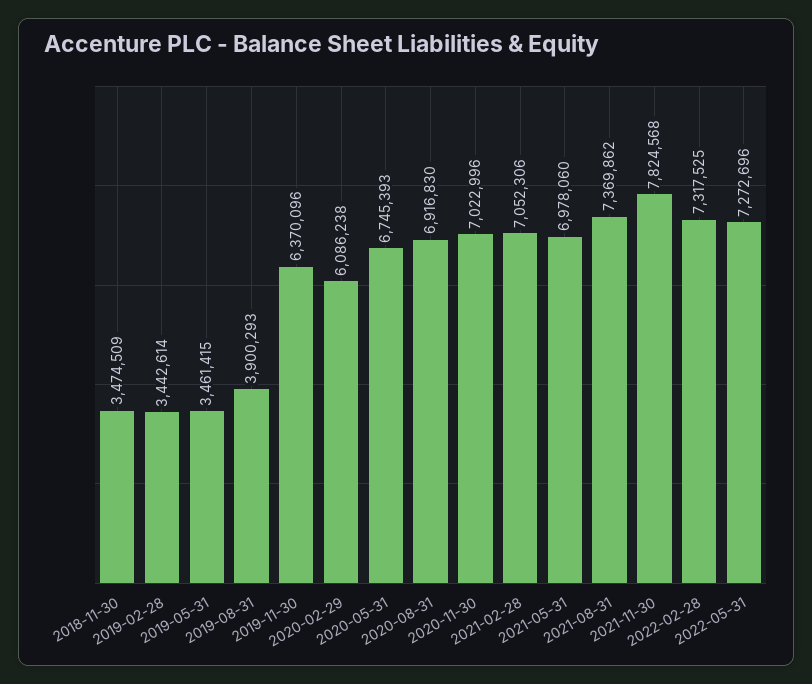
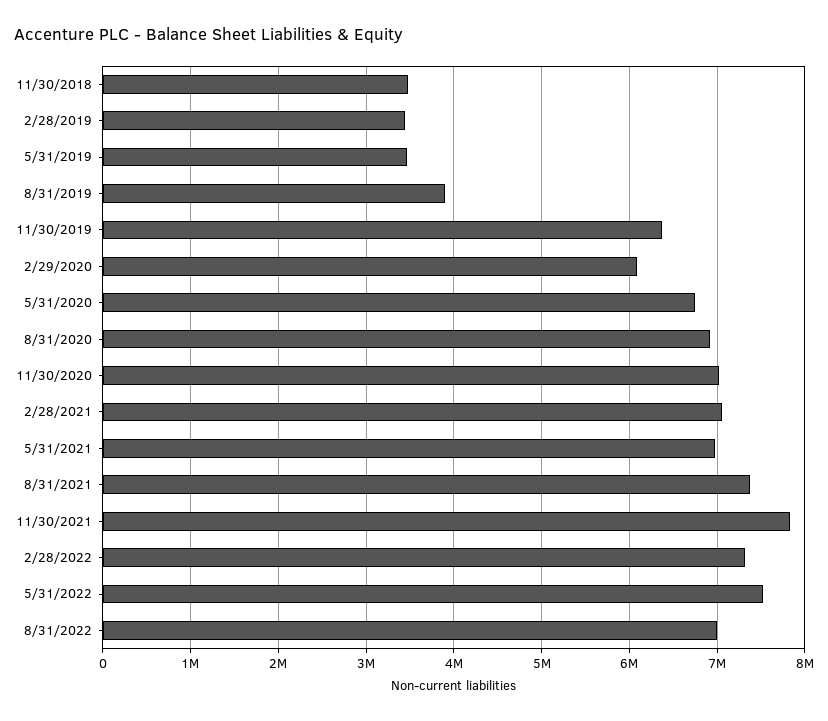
2022-05-31: 7272696 -> 7500000
8/31/2022: none -> 7000000

